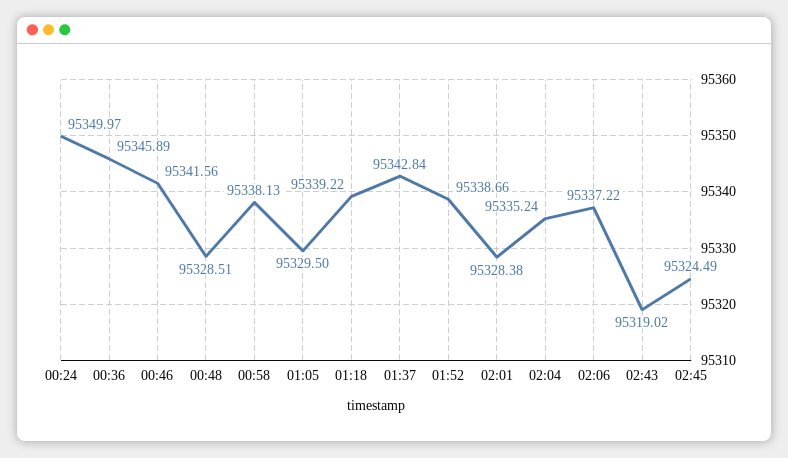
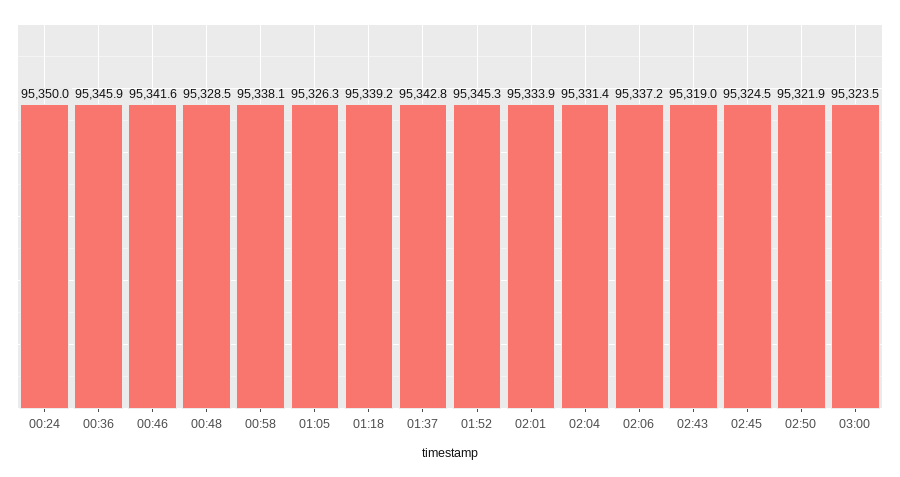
01:05: 95329.5 -> 95326.3
01:52: 95338.66 -> 95345.3
02:01: 95328.38 -> 95333.9
02:04: 95335.24 -> 95331.4
02:50: none -> 95321.9
03:00: none -> 95323.5

